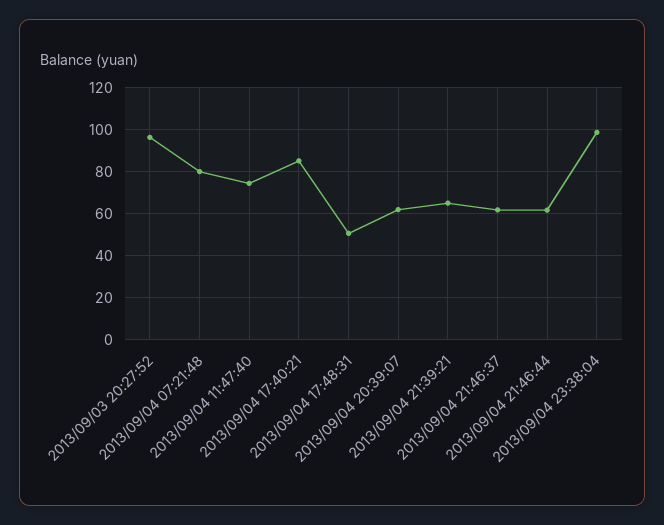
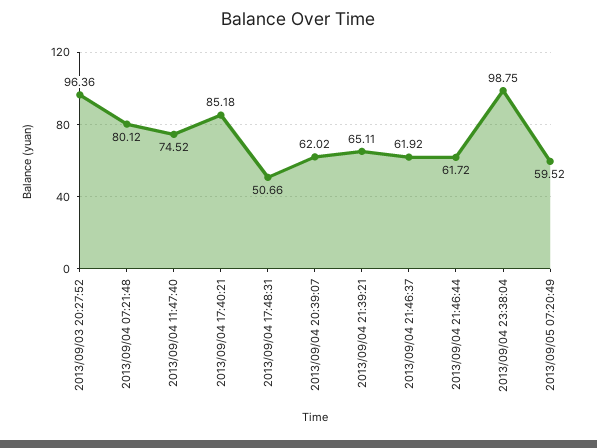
2013/09/05 07:20:49: none -> 59.52

